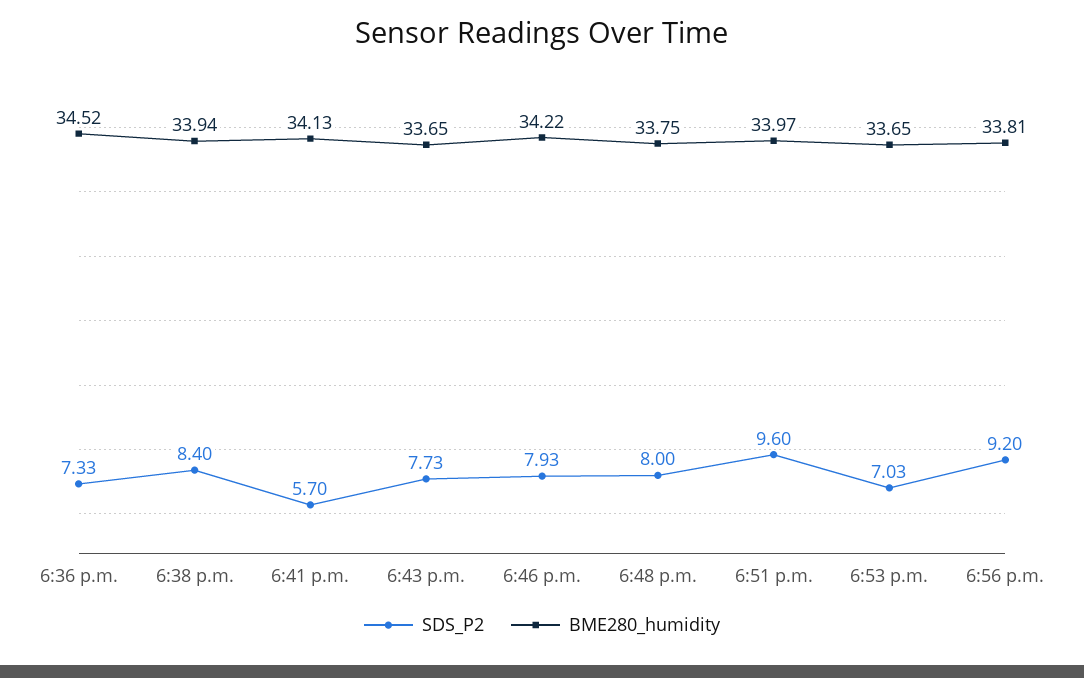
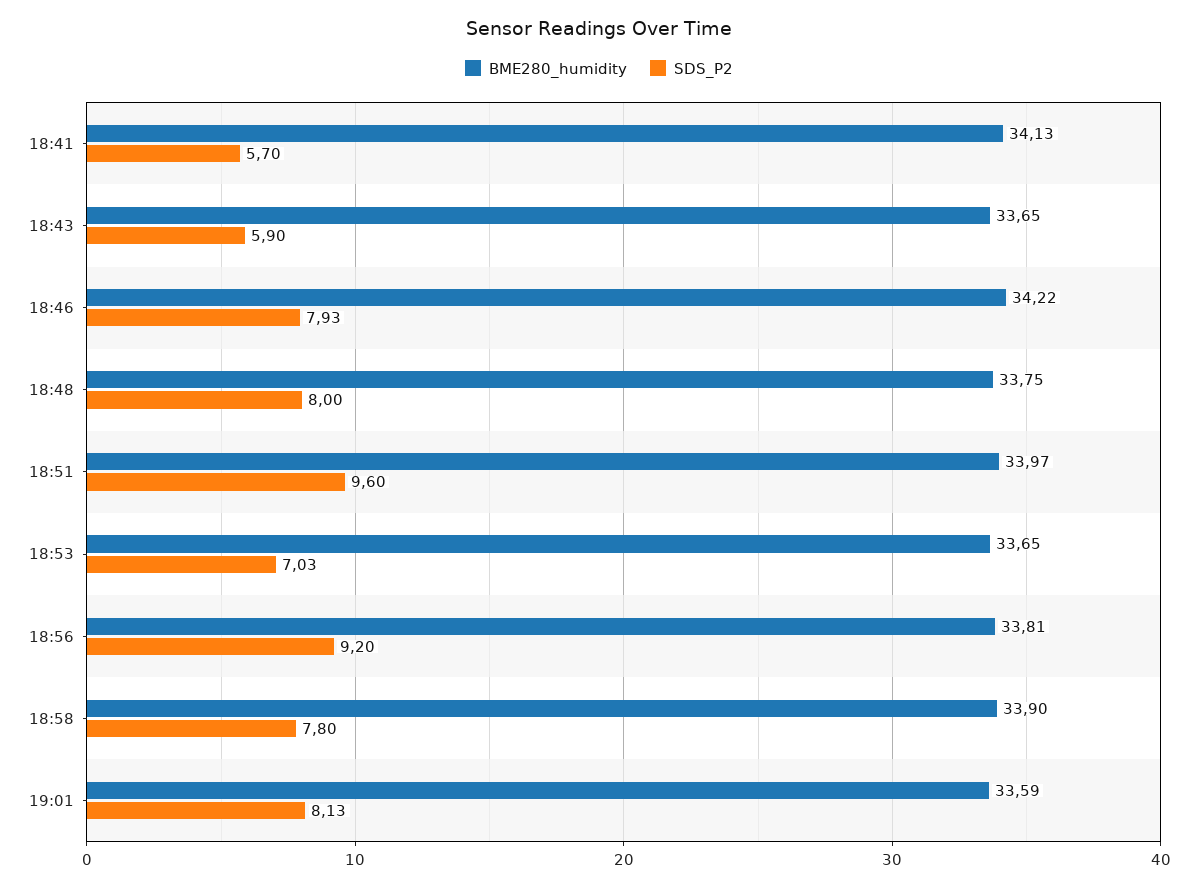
SDS_P2, 6:36 p.m.: 7.33 -> none
BME280_humidity, 6:36 p.m.: 34.52 -> none
SDS_P2, 6:38 p.m.: 8.4 -> none
BME280_humidity, 6:38 p.m.: 33.94 -> none
SDS_P2, 6:43 p.m.: 7.73 -> 5.9
BME280_humidity, 18:58: none -> 33.9
SDS_P2, 18:58: none -> 7.8
BME280_humidity, 19:01: none -> 33.59
SDS_P2, 19:01: none -> 8.13

